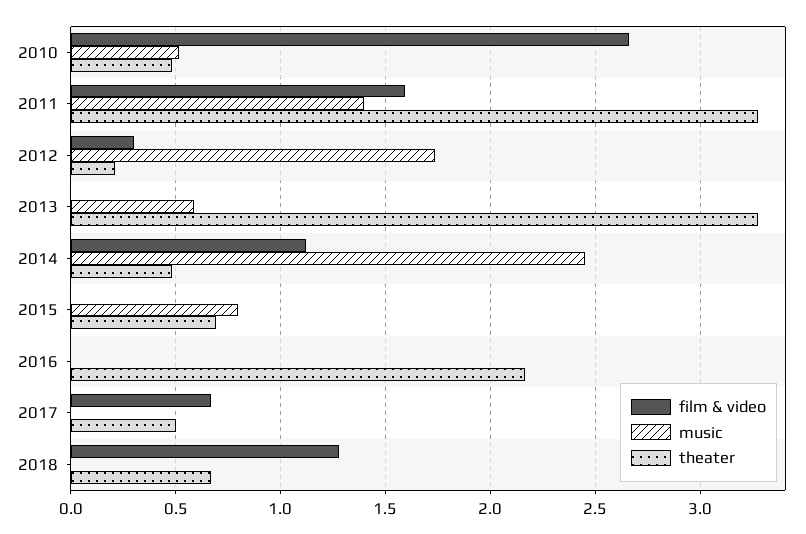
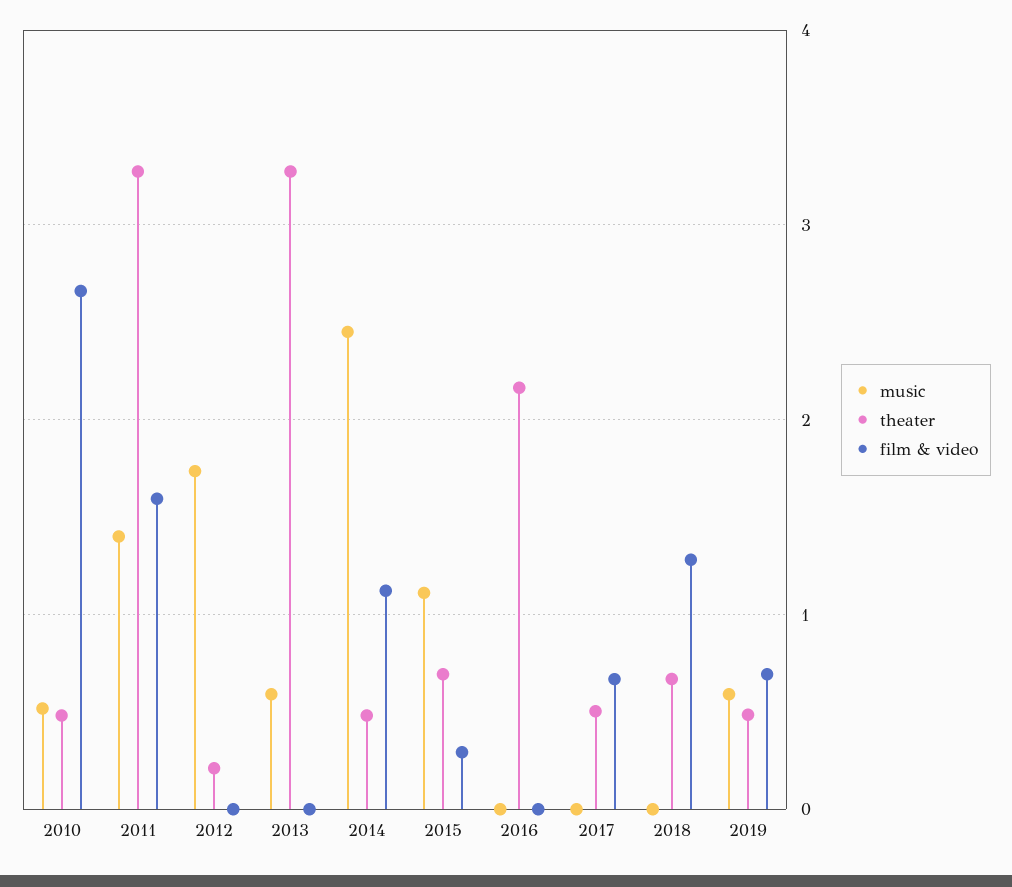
film & video, 2012: 0.3 -> 0
film & video, 2015: 0 -> 0.3
music, 2015: 0.8 -> 1.1
music, 2019: none -> 0.6
theater, 2019: none -> 0.5
film & video, 2019: none -> 0.7

